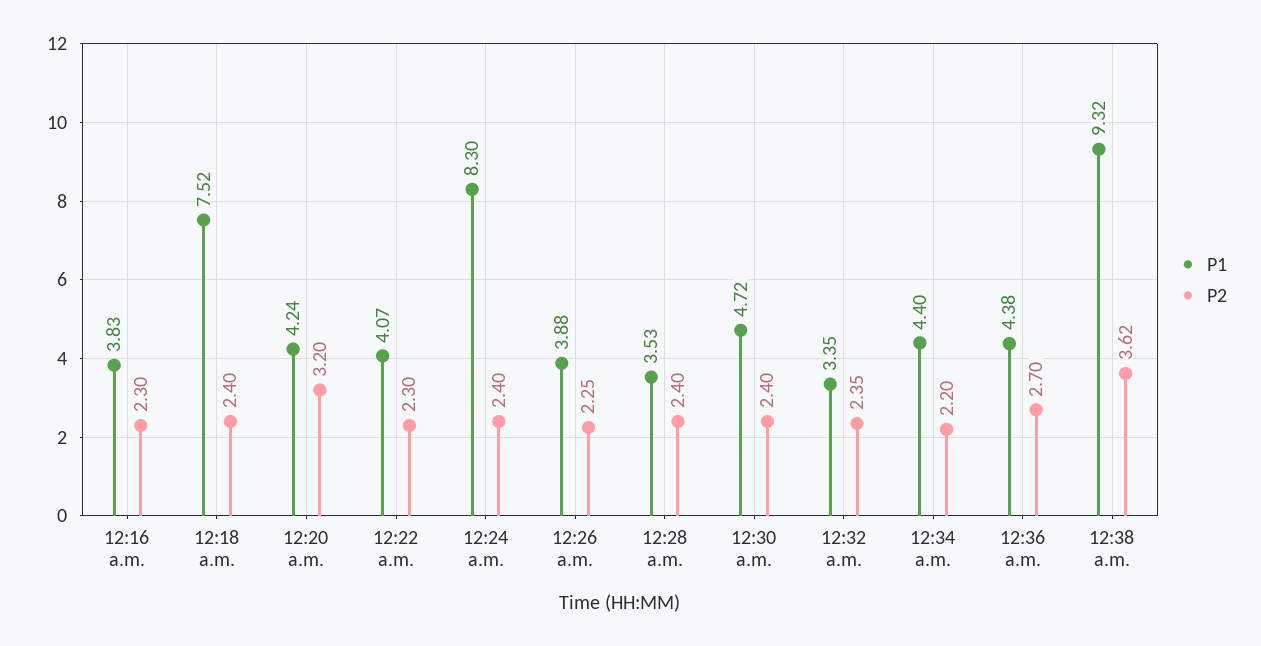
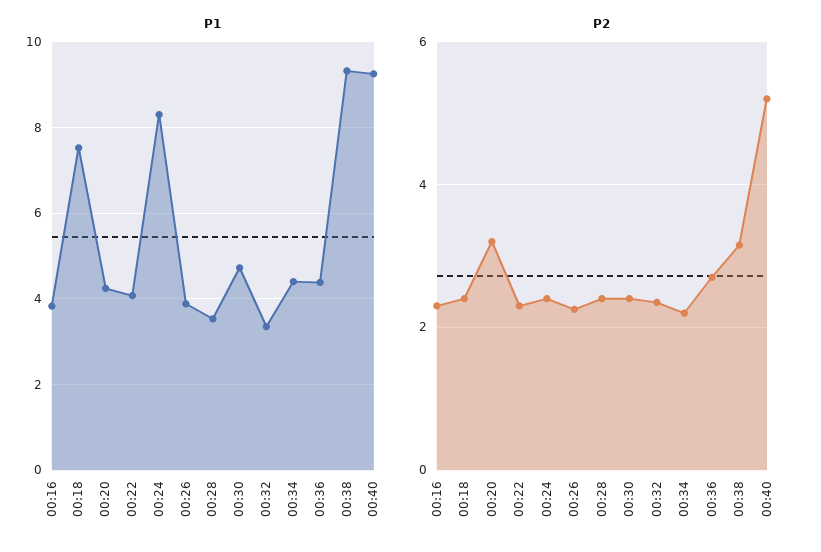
P2, 12:38 a.m.: 3.62 -> 3.2
P1, 00:40: none -> 9.2
P2, 00:40: none -> 5.2

